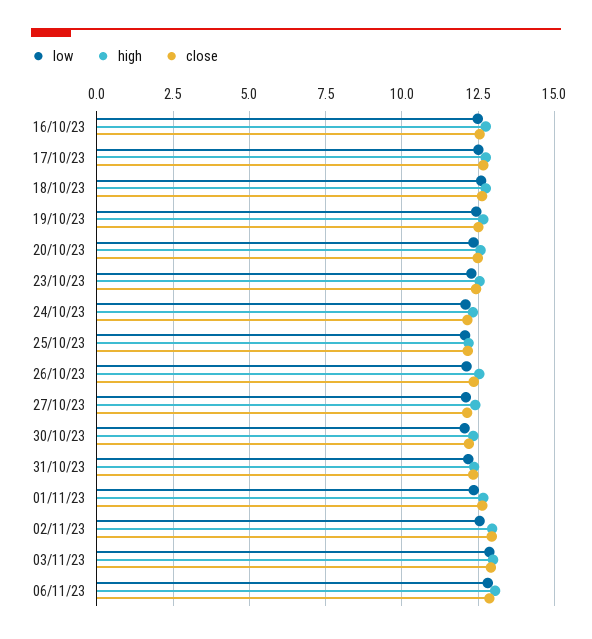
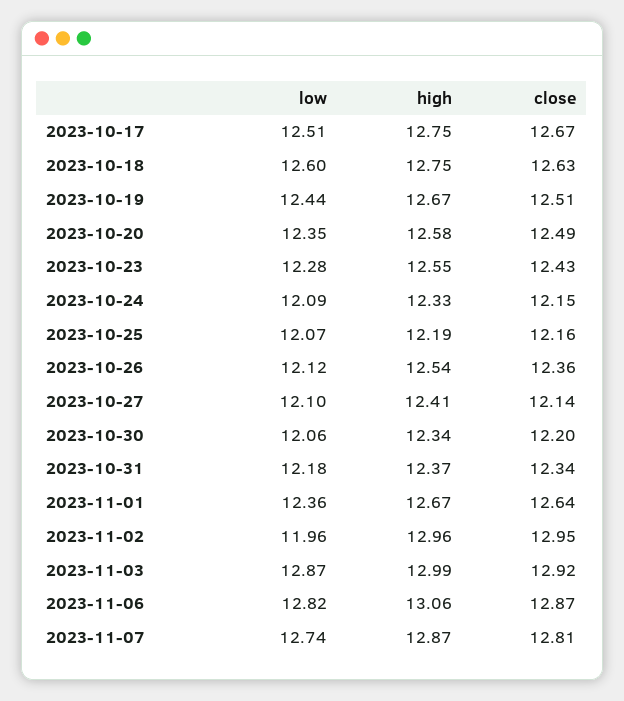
low, 16/10/23: 12.5 -> none
high, 16/10/23: 12.75 -> none
close, 16/10/23: 12.5 -> none
low, 02/11/23: 12.5 -> 11.96
low, 2023-11-07: none -> 12.74
high, 2023-11-07: none -> 12.87
close, 2023-11-07: none -> 12.81

